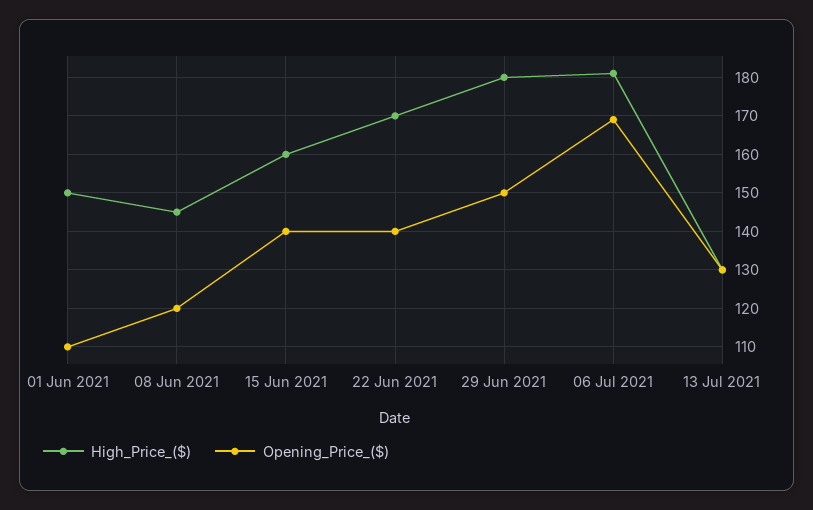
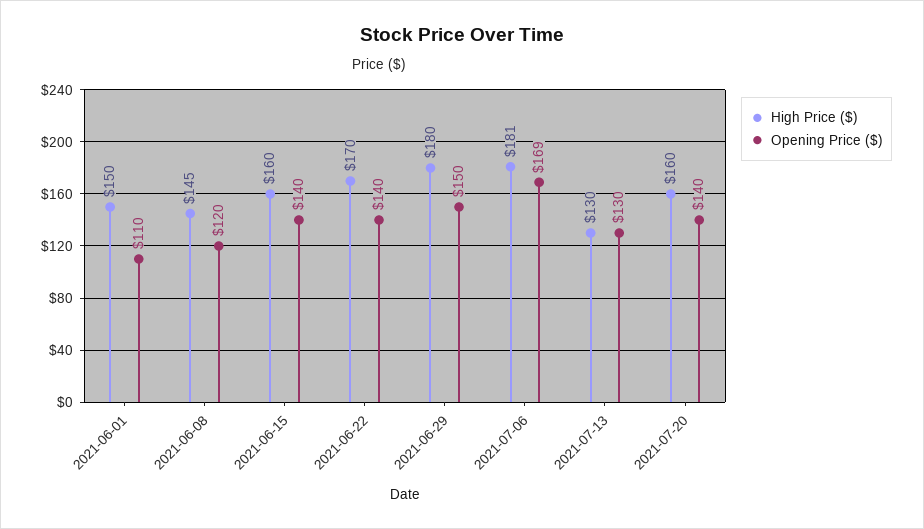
High_Price_($), 2021-07-20: none -> 160
Opening_Price_($), 2021-07-20: none -> 140

